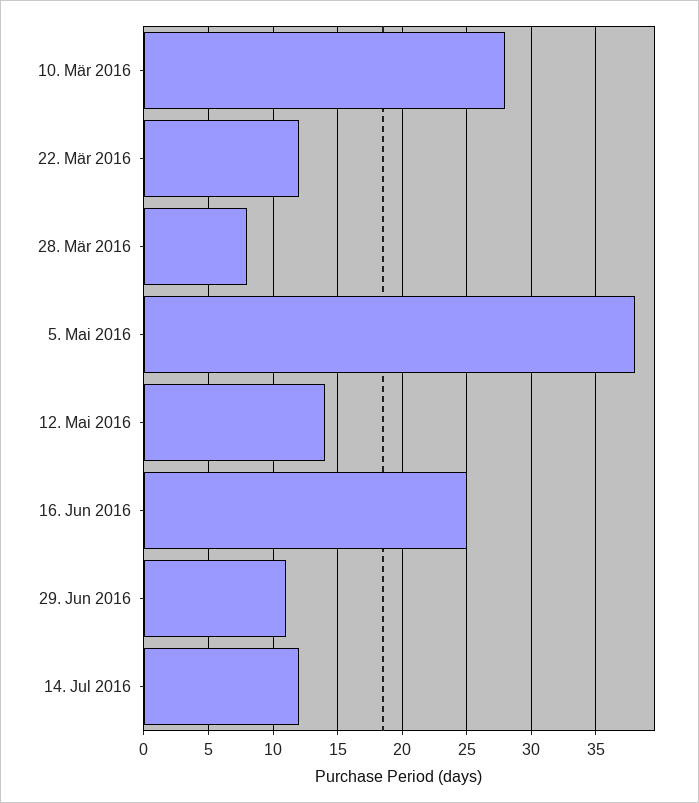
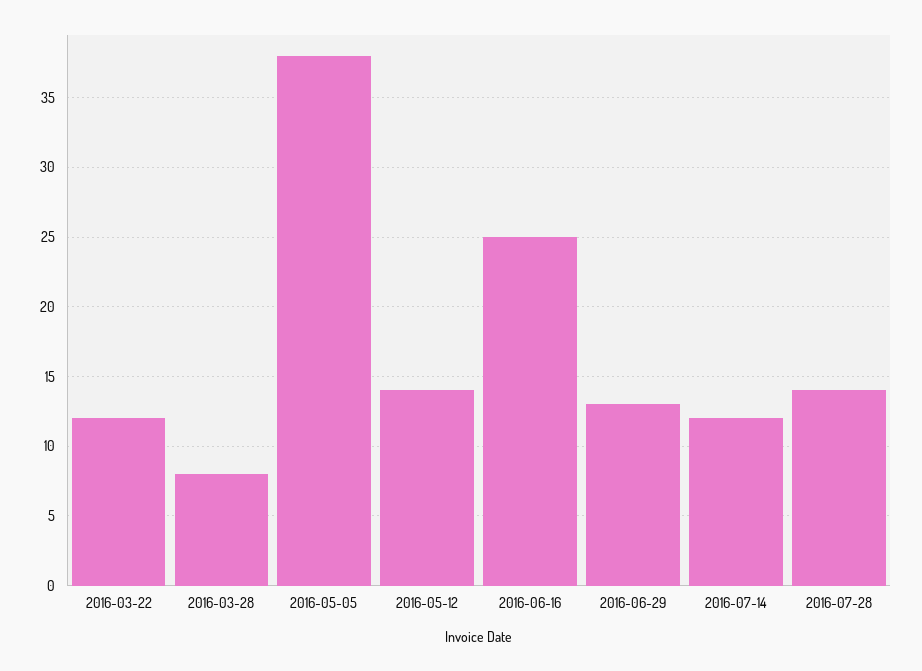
10. Mär 2016: 28 -> none
29. Jun 2016: 11 -> 13
2016-07-28: none -> 14

